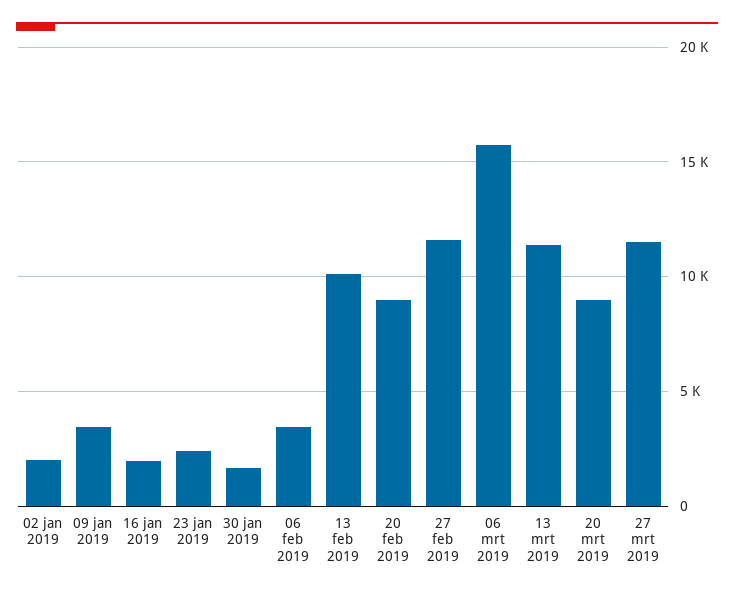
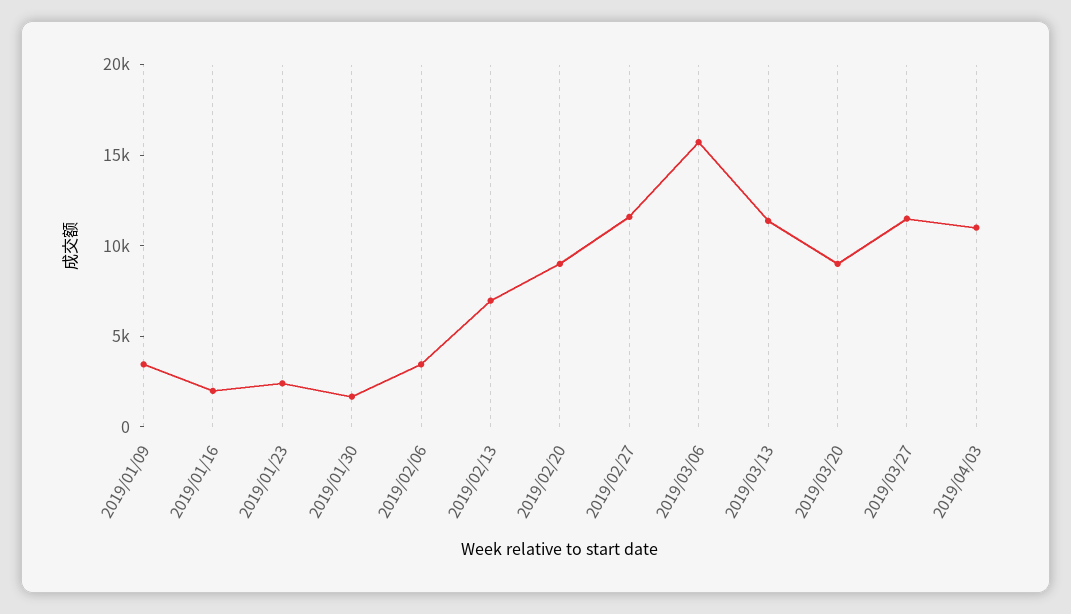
02 jan 2019: 2000 -> none
13 feb 2019: 10000 -> 7000
2019/04/03: none -> 11000

